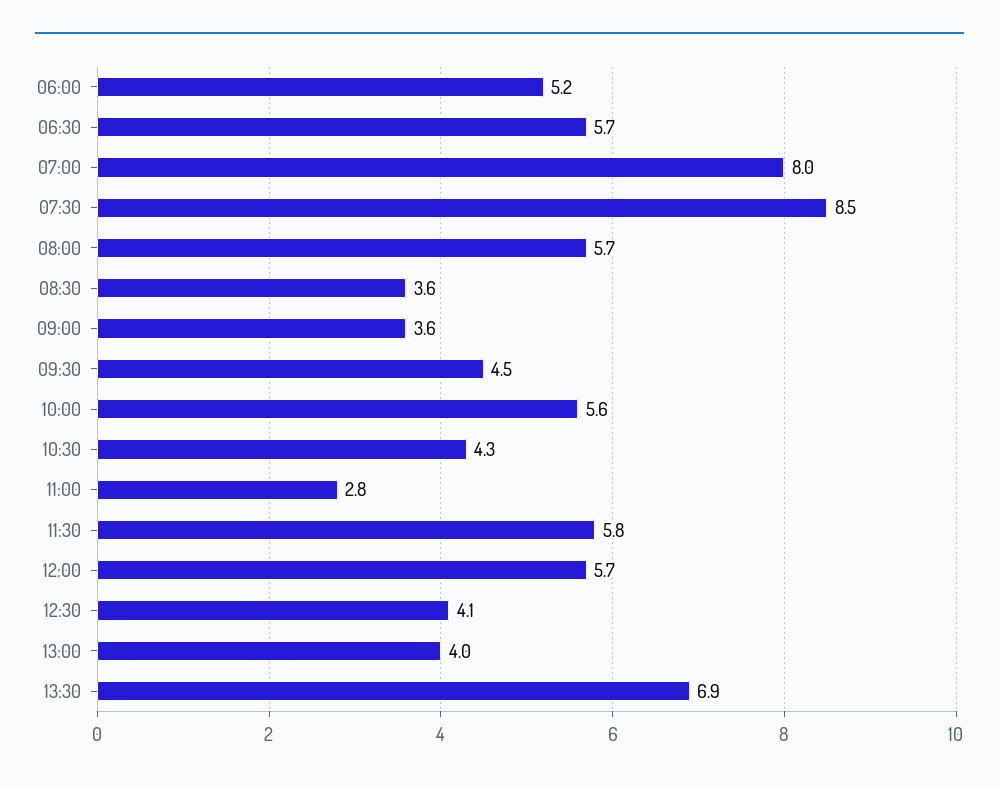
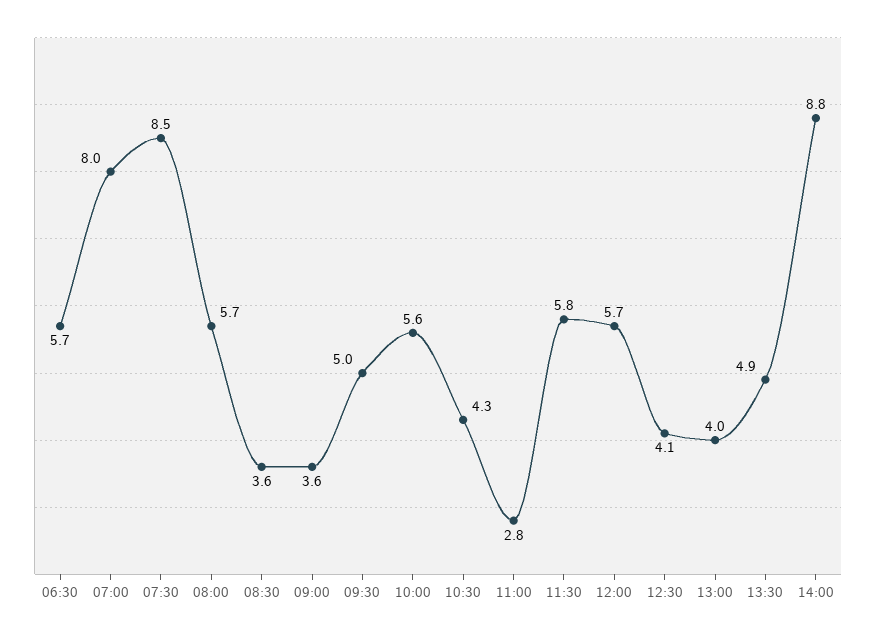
06:00: 5.2 -> none
09:30: 4.5 -> 5
13:30: 6.9 -> 4.9
14:00: none -> 8.8

